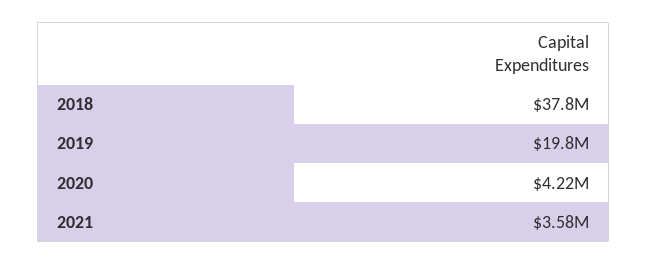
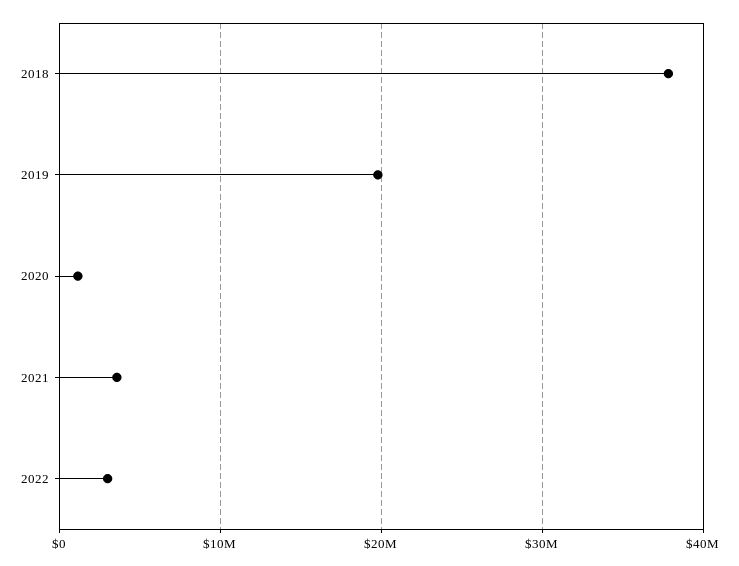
2020: 4220000 -> 1000000
2022: none -> 3000000

